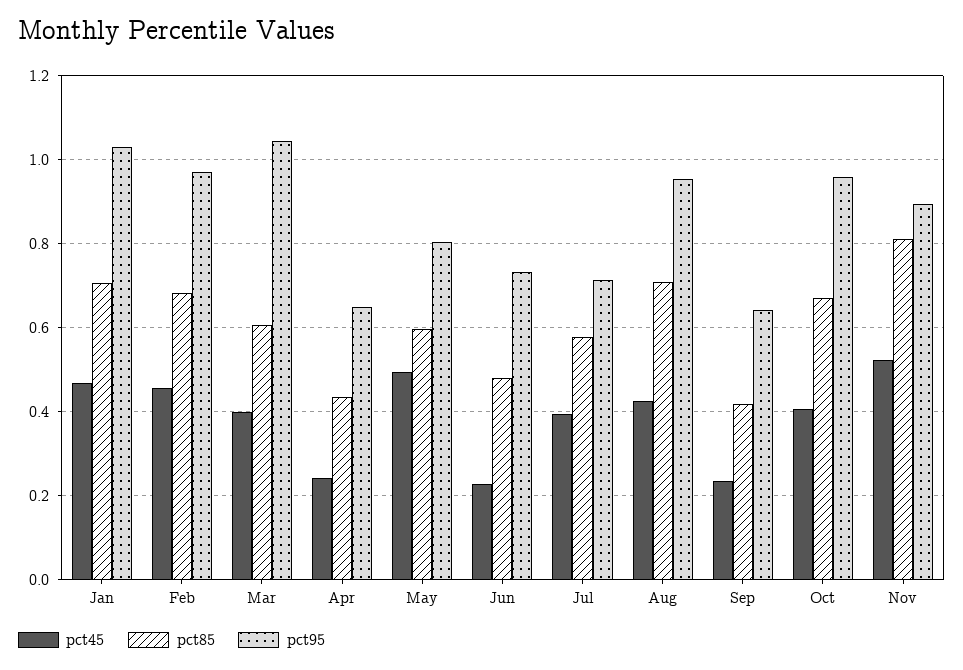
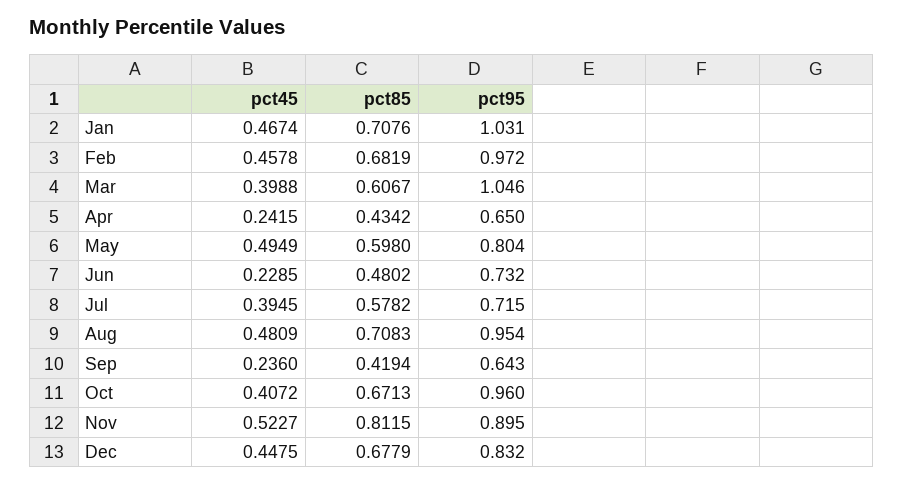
pct45, Aug: 0.42 -> 0.4809
pct45, Dec: none -> 0.4475
pct85, Dec: none -> 0.6779
pct95, Dec: none -> 0.832

